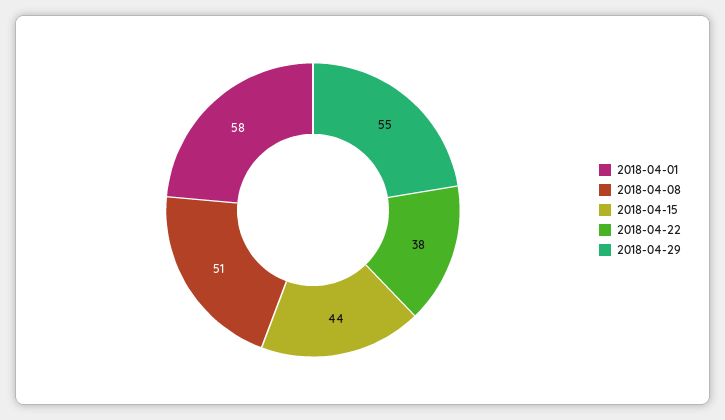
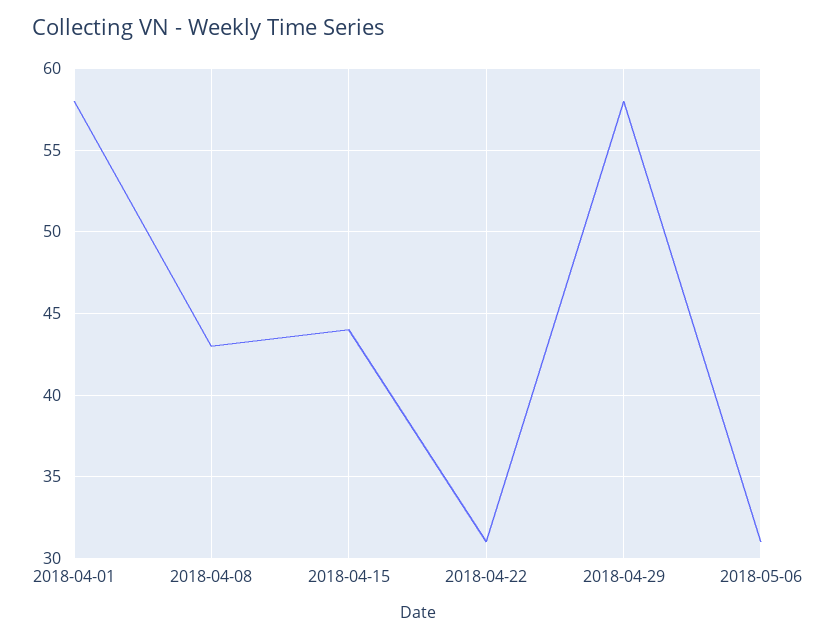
2018-04-08: 51 -> 43
2018-04-22: 38 -> 31
2018-04-29: 55 -> 58
2018-05-06: none -> 31

